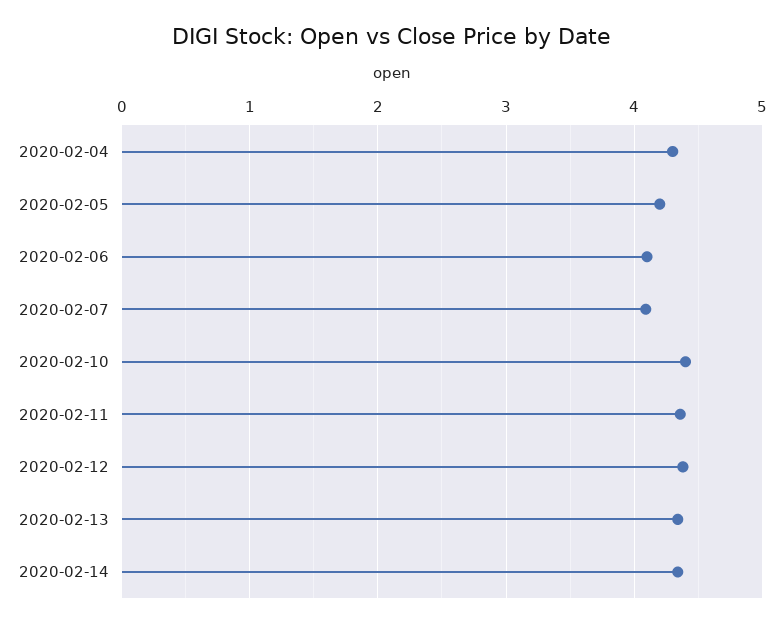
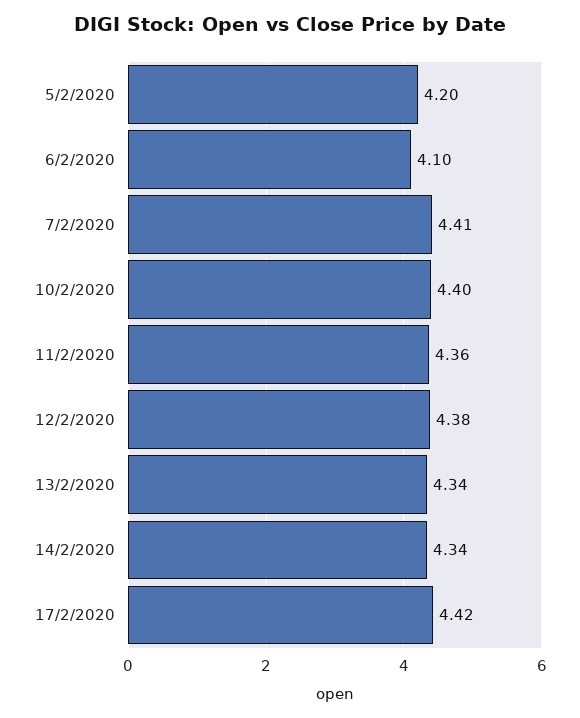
2020-02-04: 4.3 -> none
2020-02-07: 4.1 -> 4.41
17/2/2020: none -> 4.42

